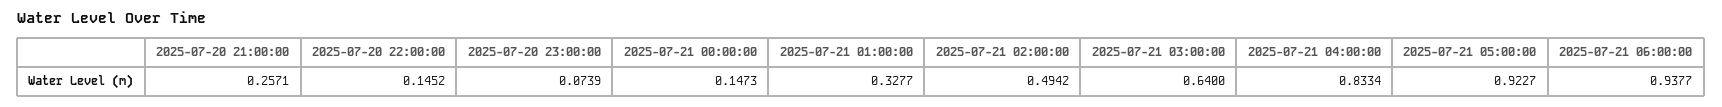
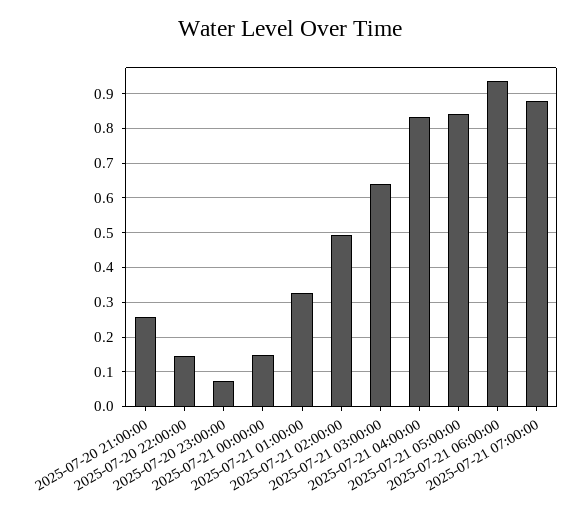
2025-07-21 05:00:00: 0.9227 -> 0.84
2025-07-21 07:00:00: none -> 0.88

